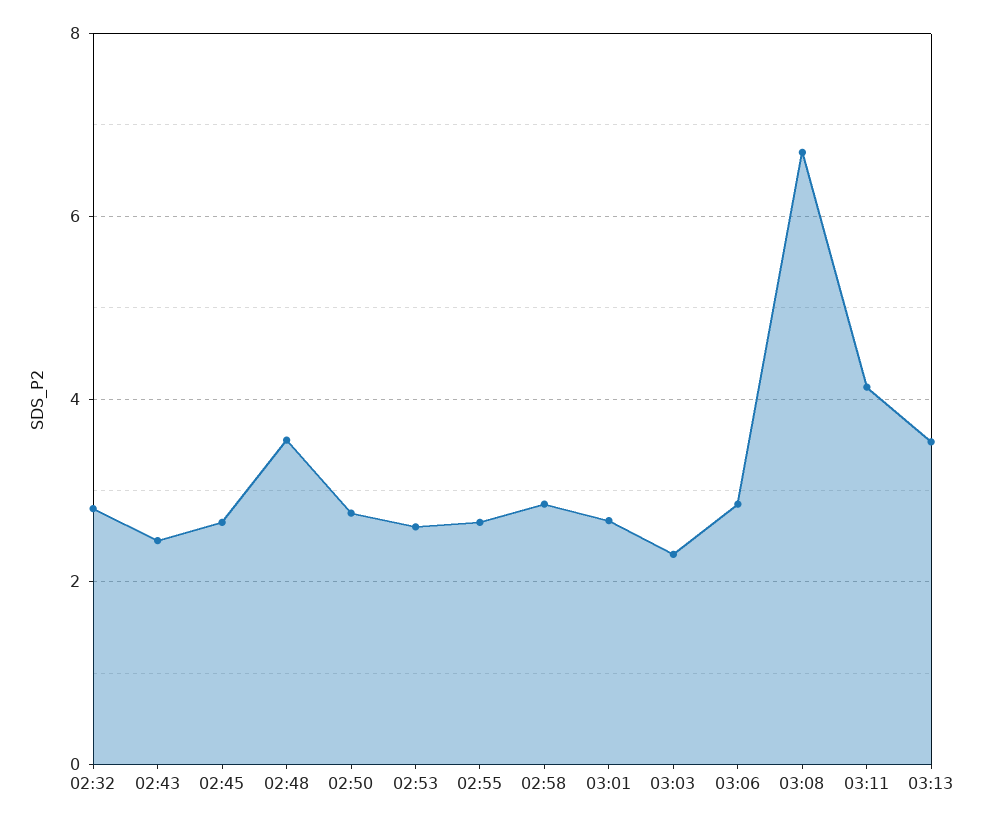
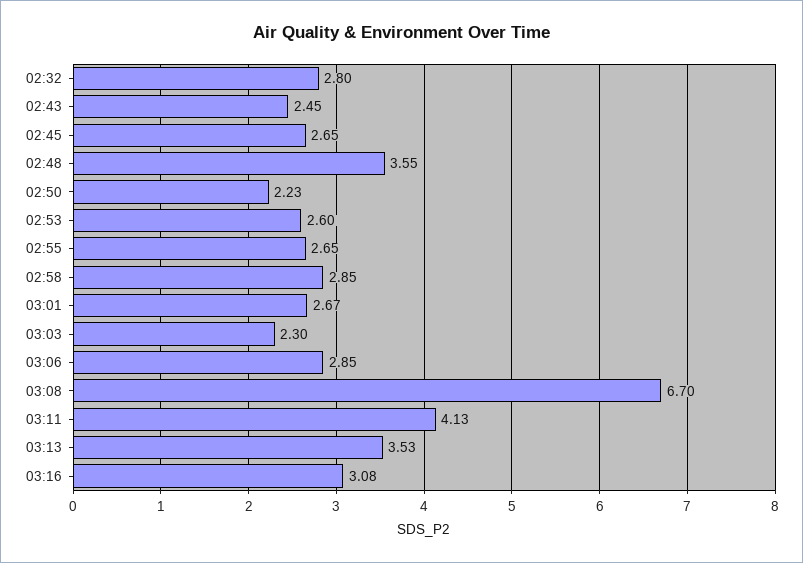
02:50: 2.8 -> 2.23
03:16: none -> 3.08

